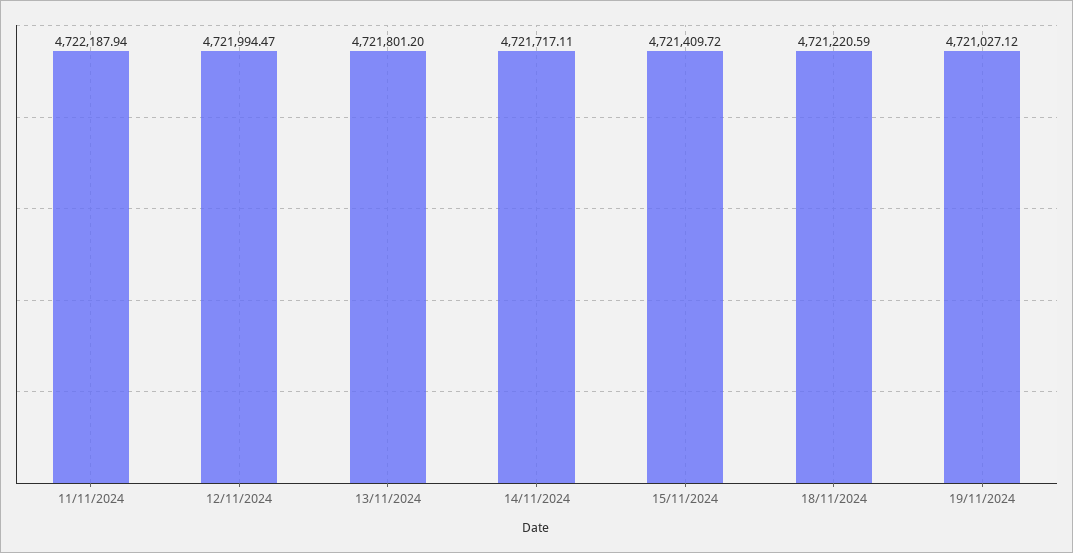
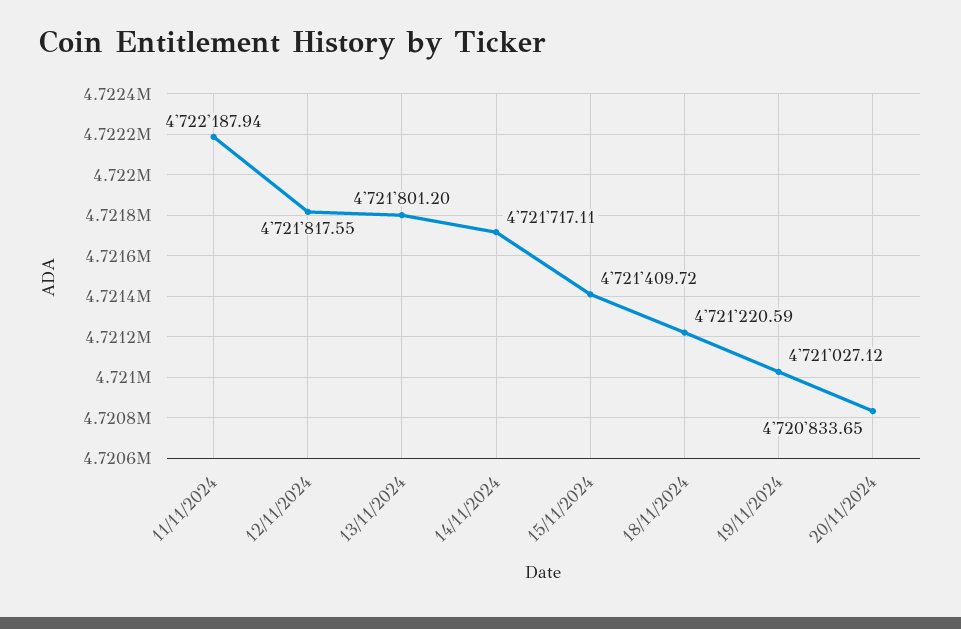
12/11/2024: 4721994.47 -> 4721817.55
20/11/2024: none -> 4720833.65

